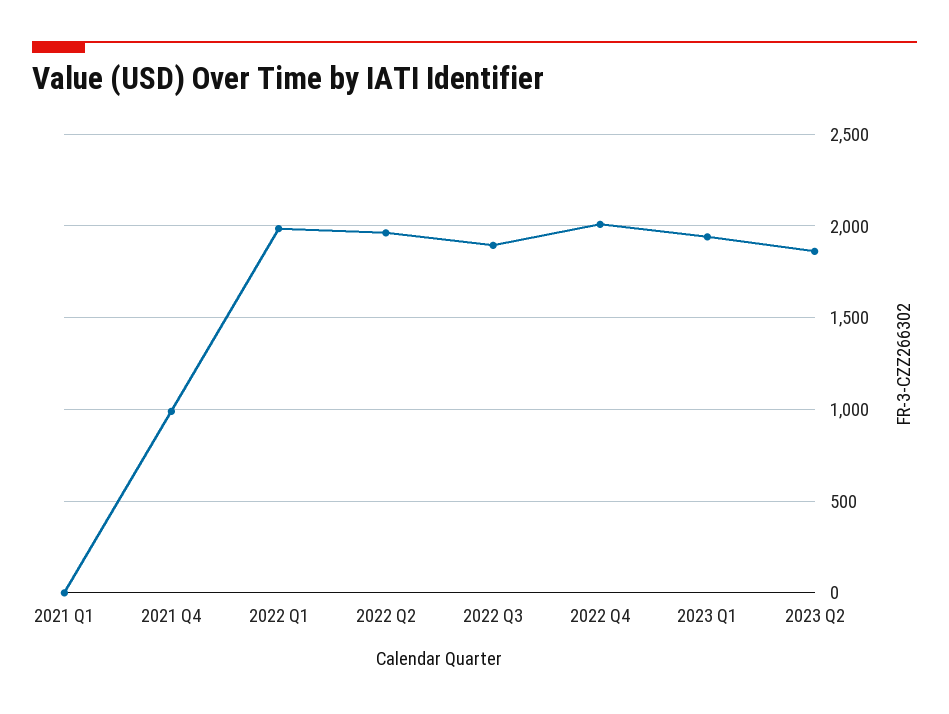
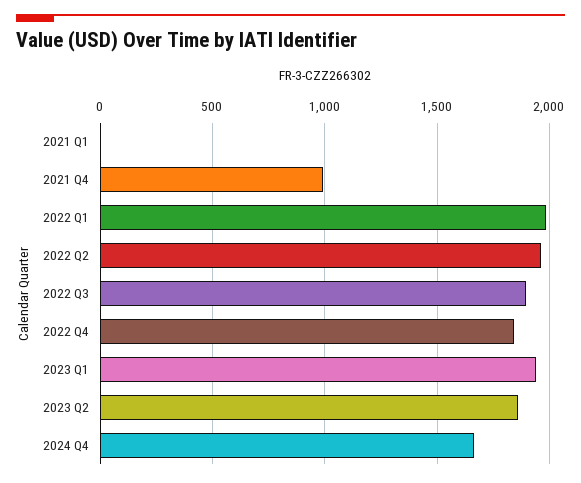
2022 Q4: 2000 -> 1850
2024 Q4: none -> 1650

